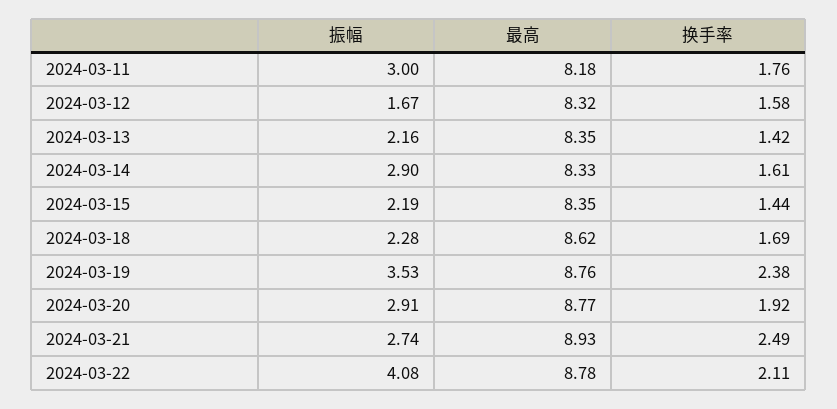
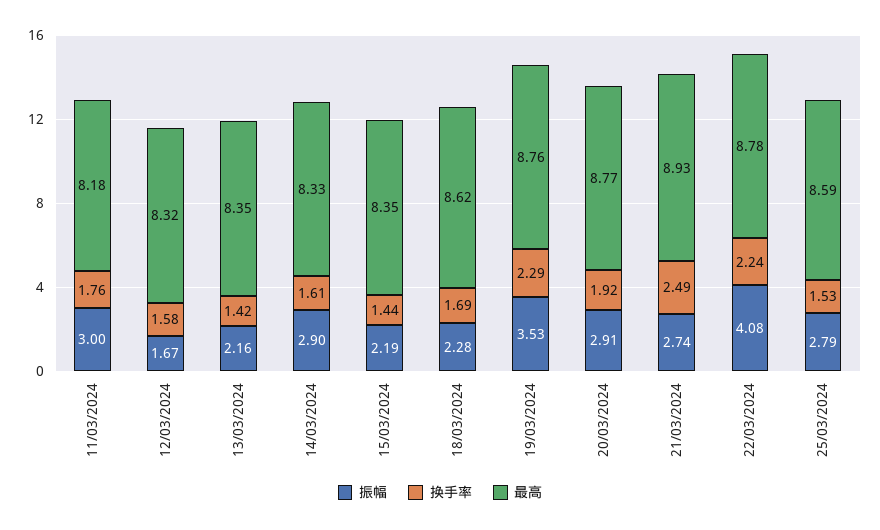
换手率, 2024-03-19: 2.38 -> 2.29
换手率, 2024-03-22: 2.11 -> 2.24
振幅, 25/03/2024: none -> 2.79
换手率, 25/03/2024: none -> 1.53
最高, 25/03/2024: none -> 8.59

